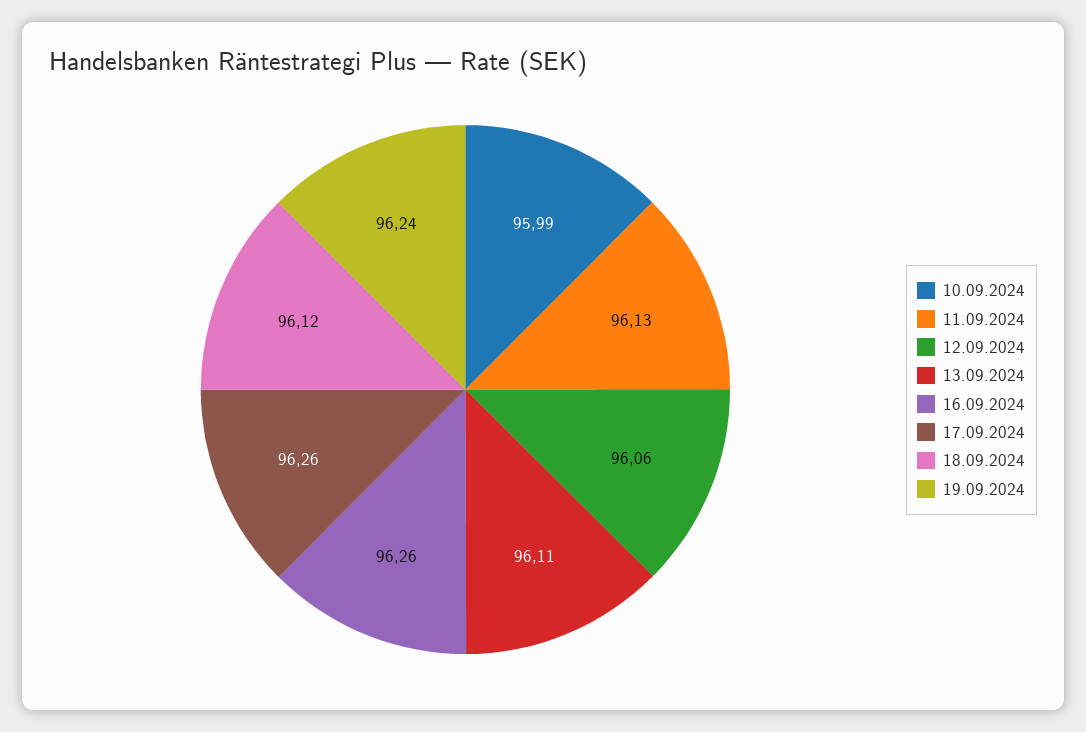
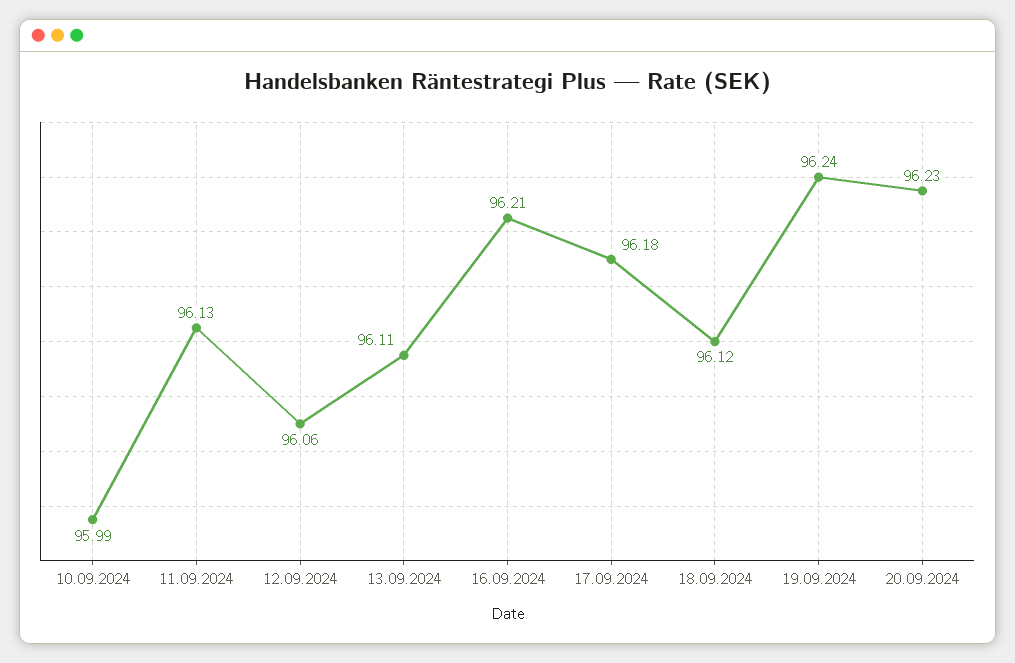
16.09.2024: 96.26 -> 96.21
17.09.2024: 96.26 -> 96.18
20.09.2024: none -> 96.23

